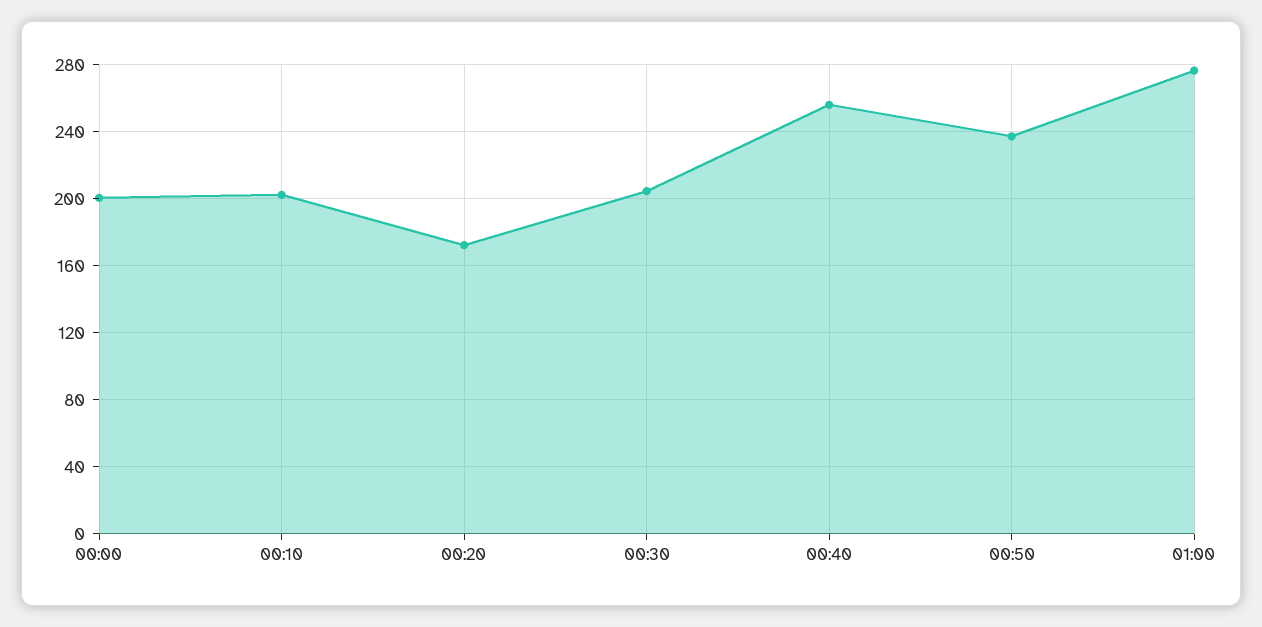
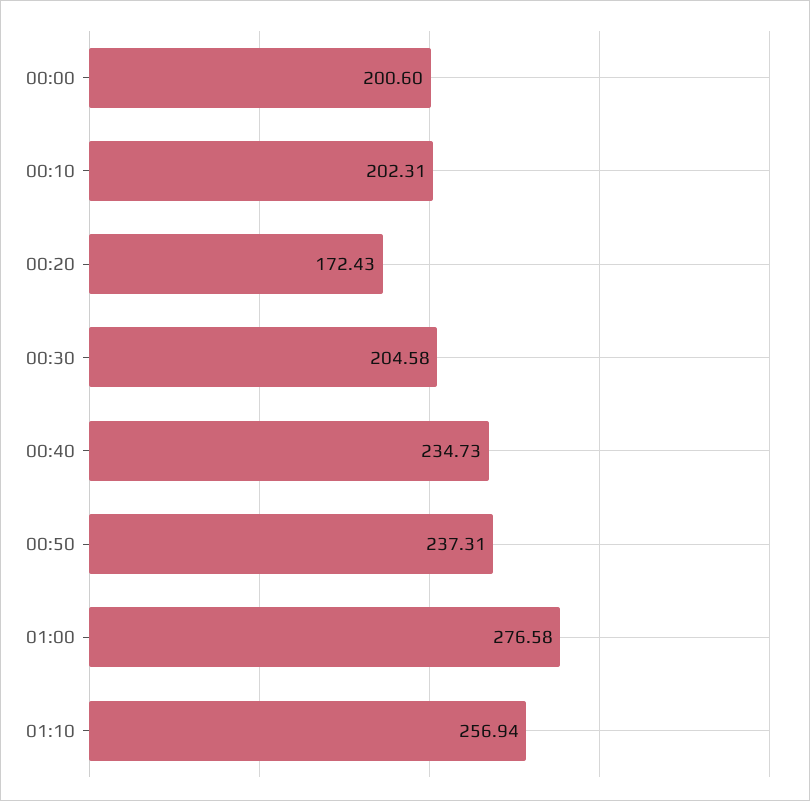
00:40: 255 -> 234.73
01:10: none -> 256.94

